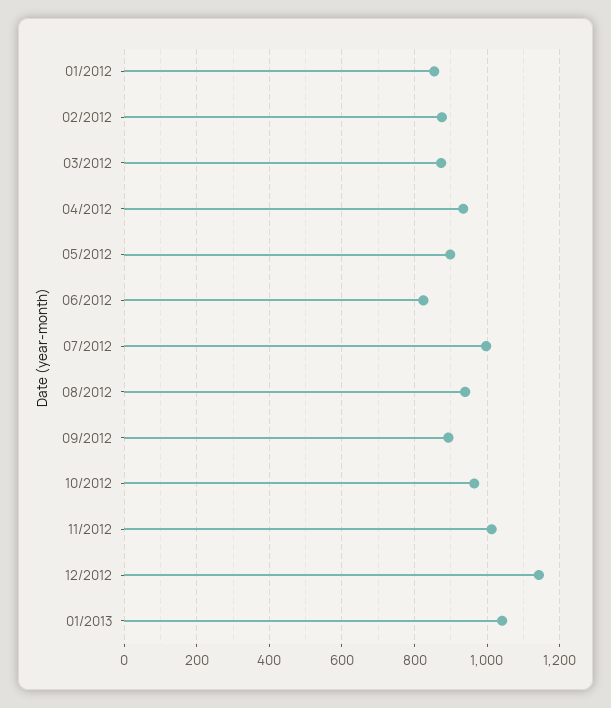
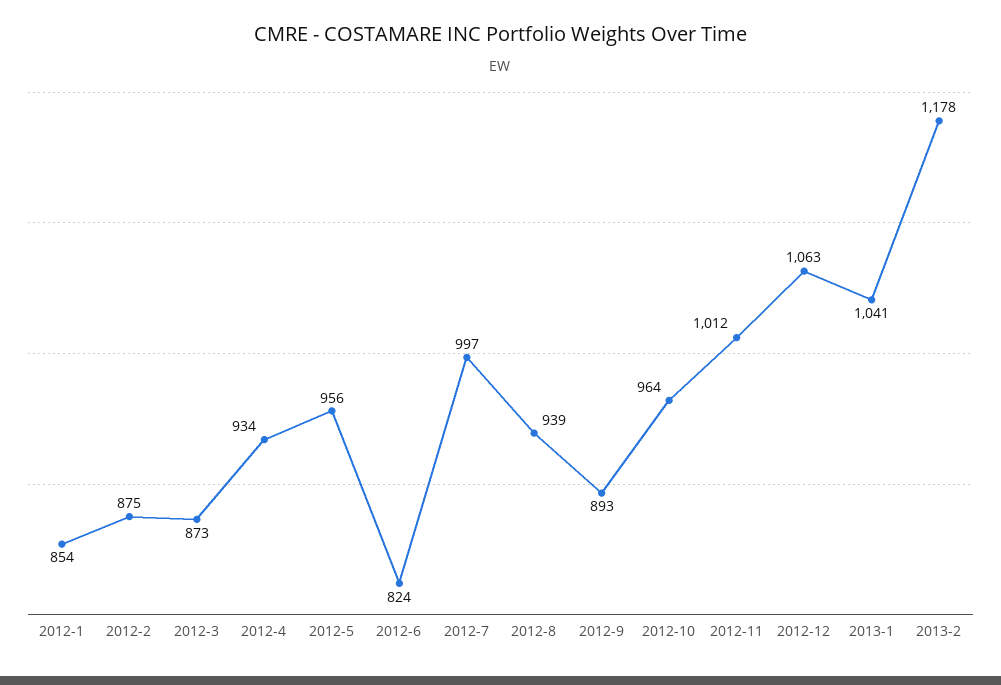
05/2012: 900 -> 956
12/2012: 1140 -> 1063
2013-2: none -> 1178

